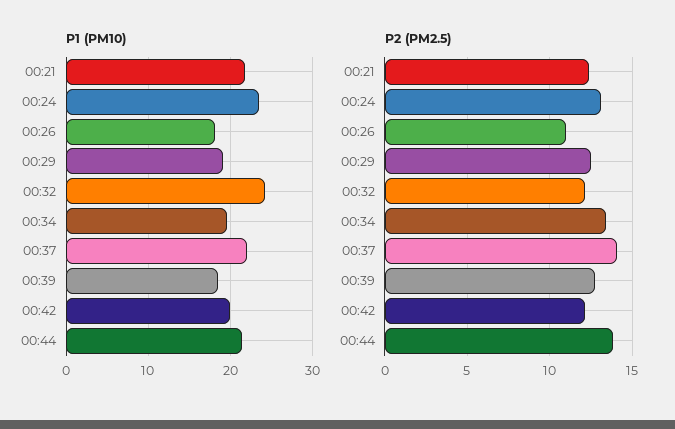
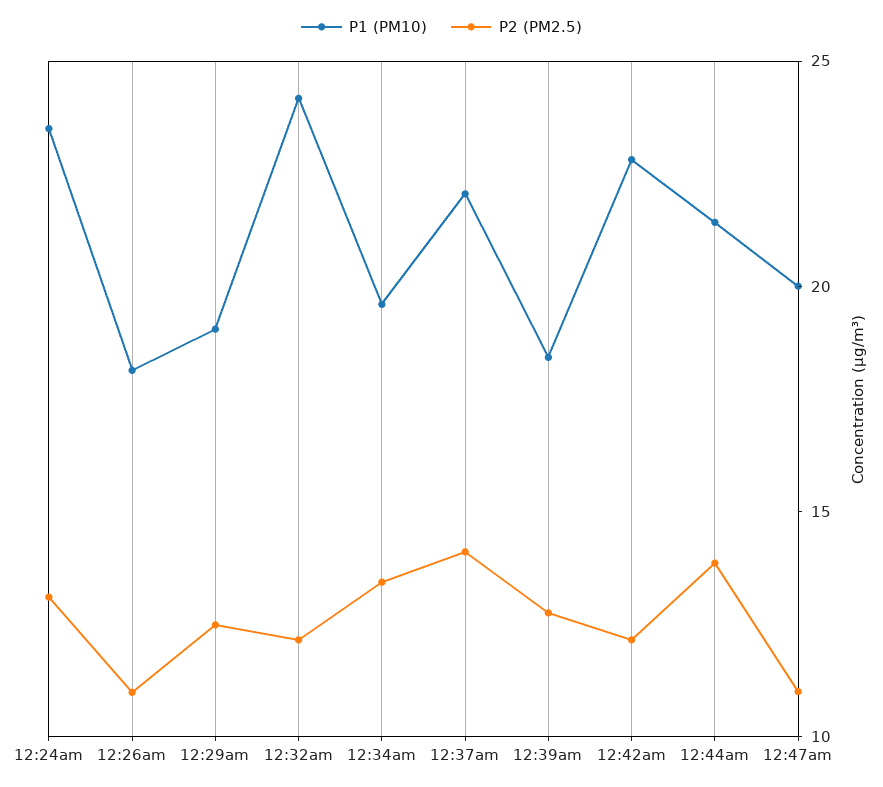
P1 (PM10), 00:21: 22 -> none
P1 (PM10), 00:42: 20 -> 23
P2 (PM2.5), 00:21: 12.5 -> none
P1 (PM10), 12:47am: none -> 20
P2 (PM2.5), 12:47am: none -> 11

